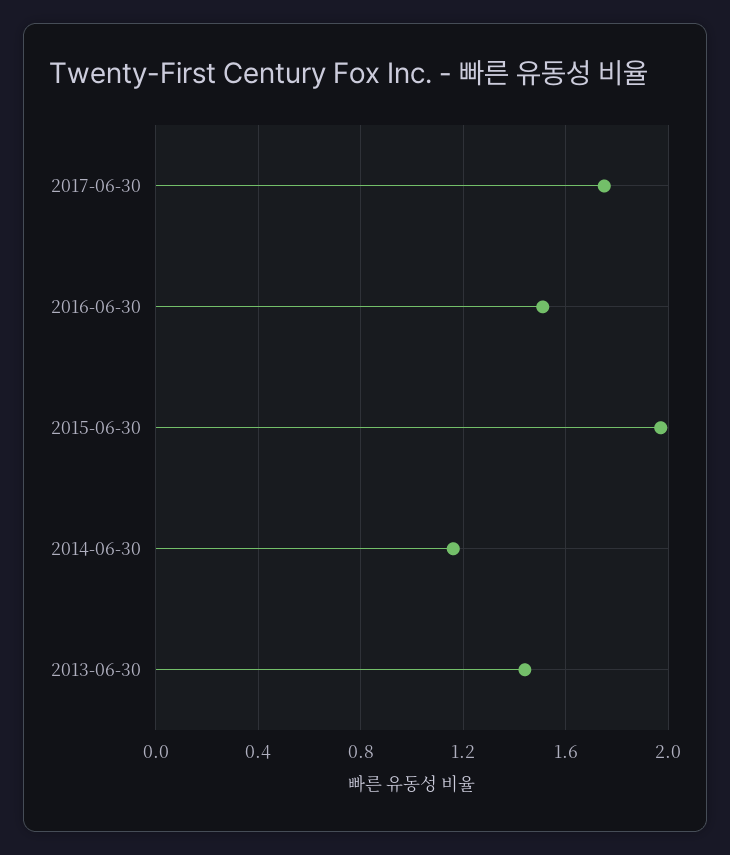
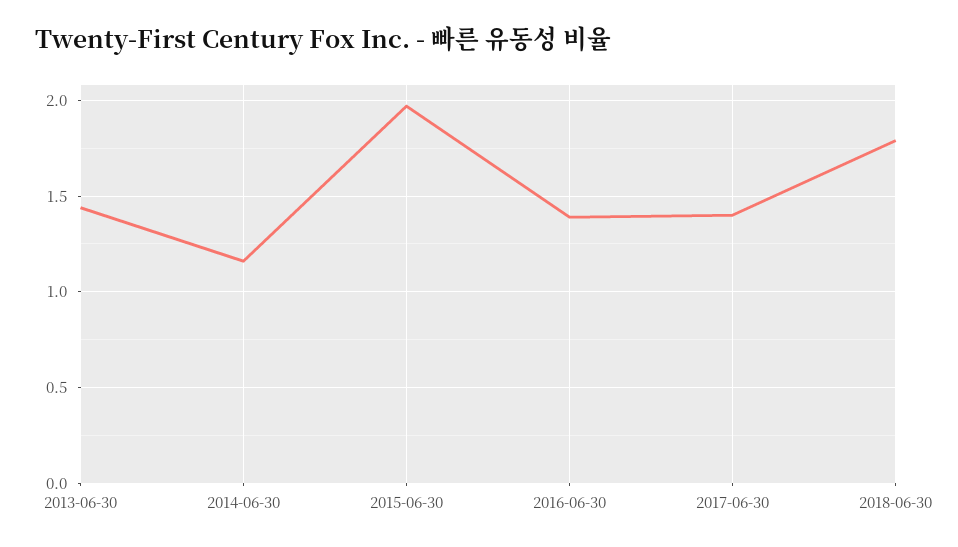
2017-06-30: 1.75 -> 1.4
2016-06-30: 1.5 -> 1.4
2018-06-30: none -> 1.8

